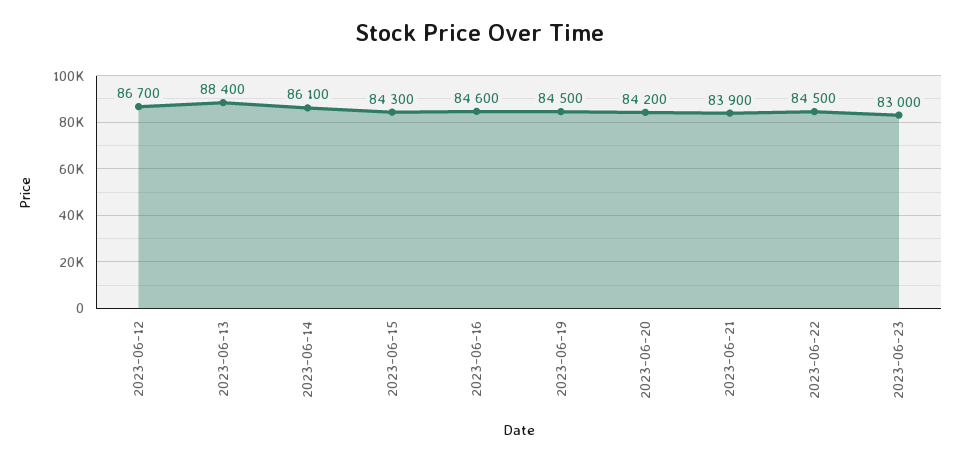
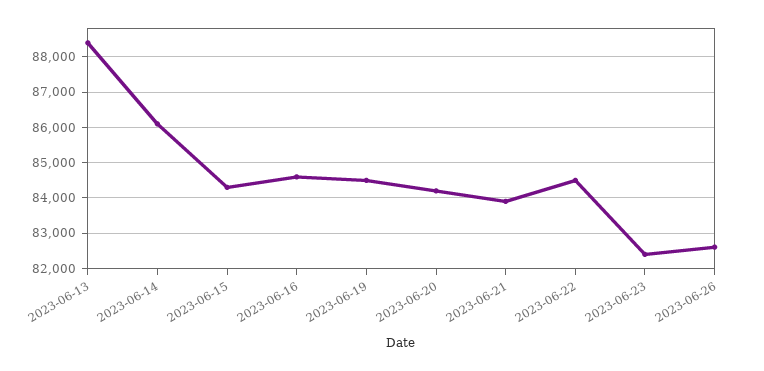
2023-06-12: 86700 -> none
2023-06-23: 83000 -> 82400
2023-06-26: none -> 82600

